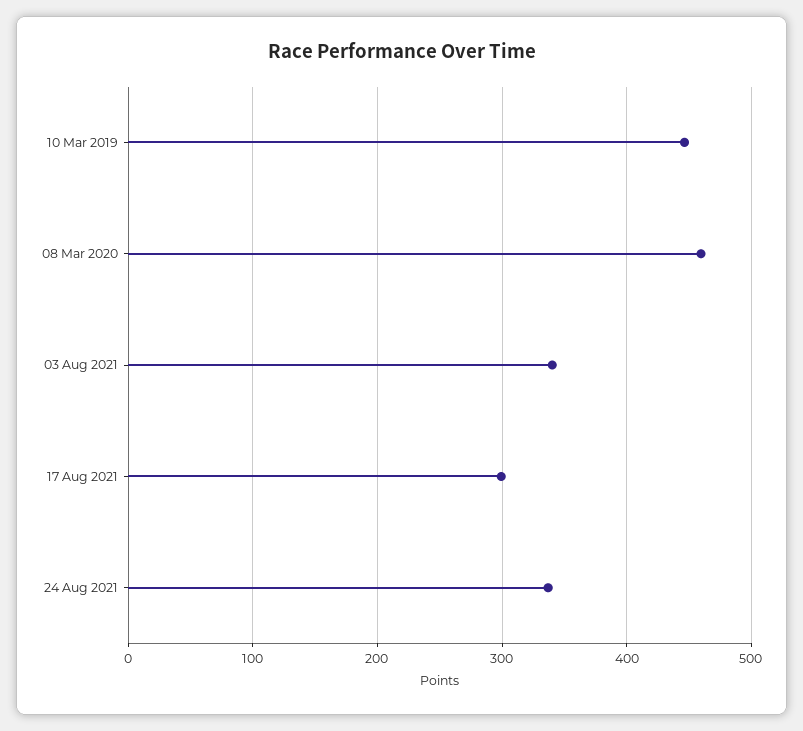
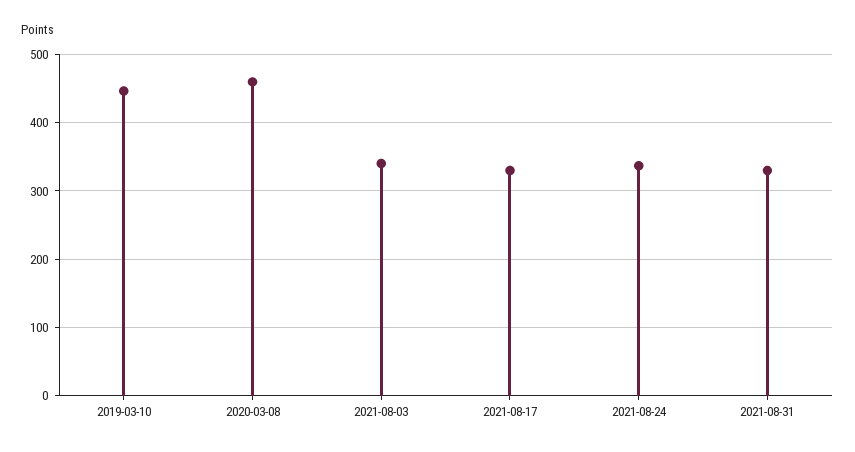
17 Aug 2021: 300 -> 330
2021-08-31: none -> 330

